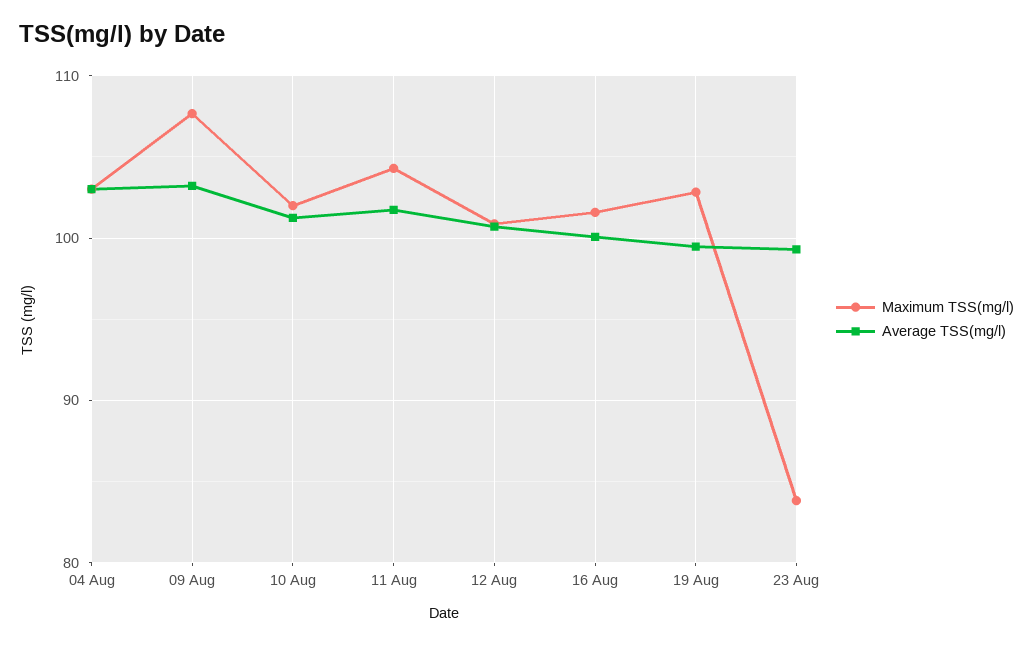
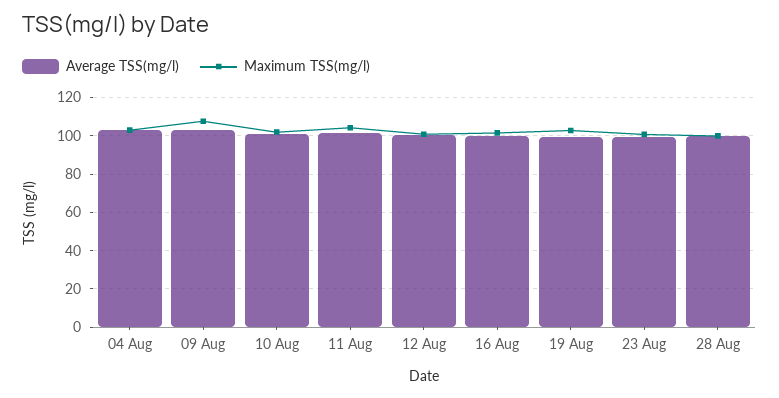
Maximum TSS(mg/l), 23 Aug: 84 -> 100
Average TSS(mg/l), 28 Aug: none -> 100
Maximum TSS(mg/l), 28 Aug: none -> 100

